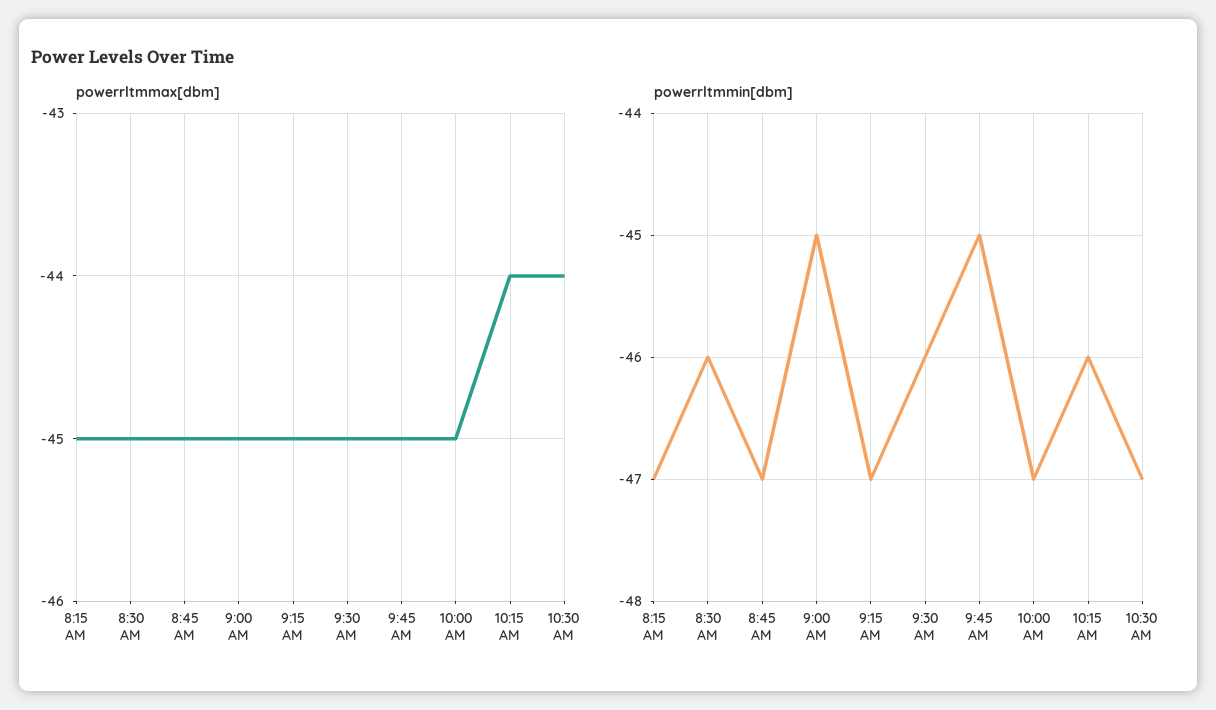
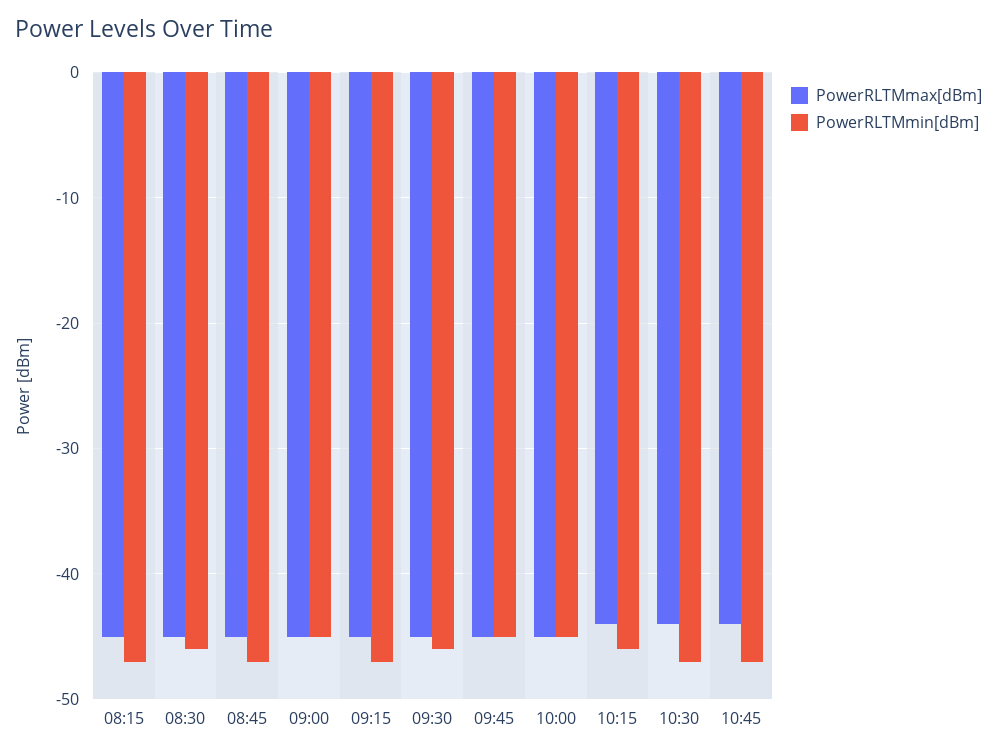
powerrltmmin[dbm], 10:00 AM: -47 -> -45
powerrltmmax[dbm], 10:45: none -> -44
powerrltmmin[dbm], 10:45: none -> -47

